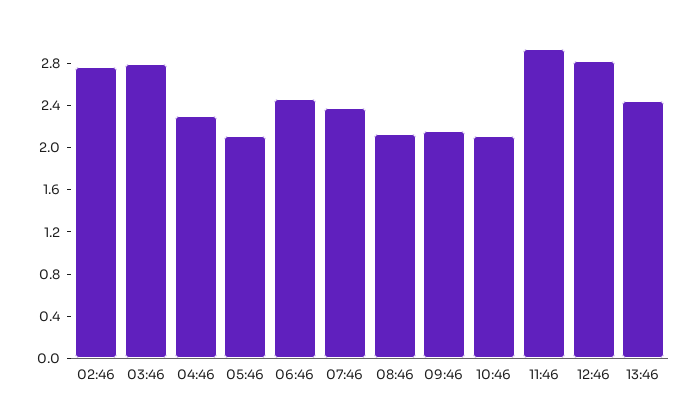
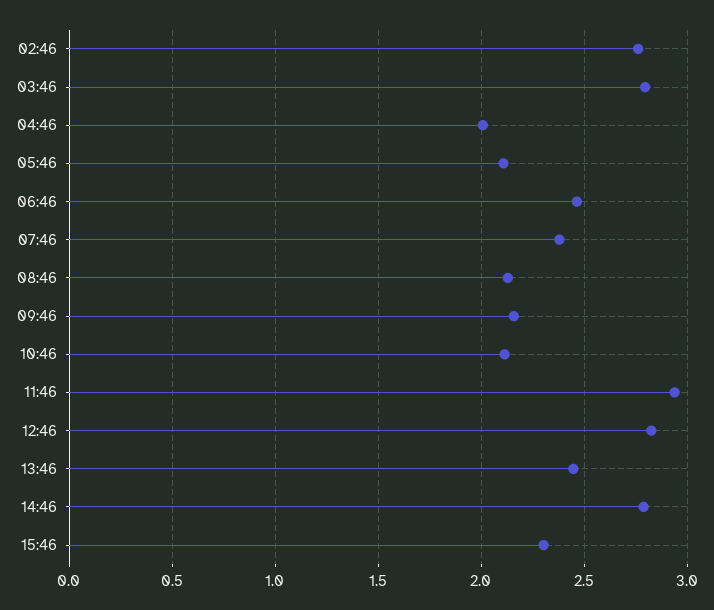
04:46: 2.3 -> 2
14:46: none -> 2.8
15:46: none -> 2.3

